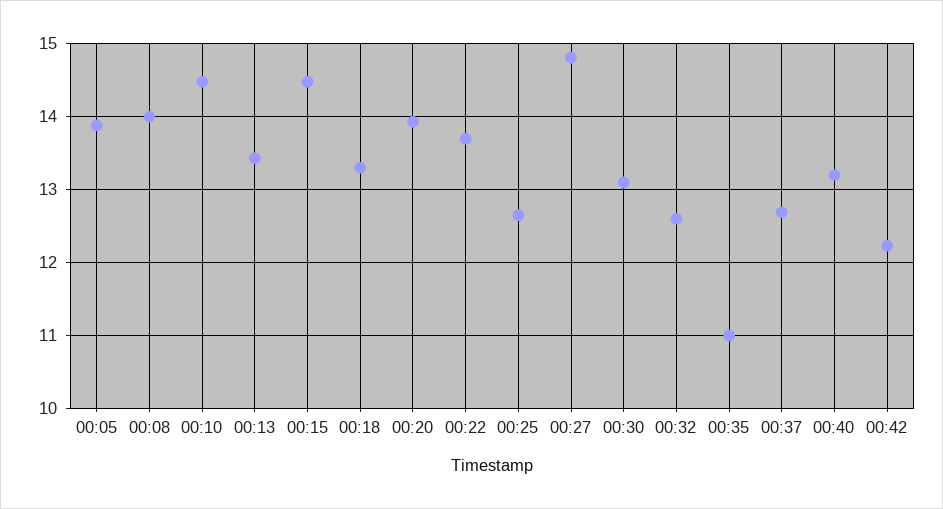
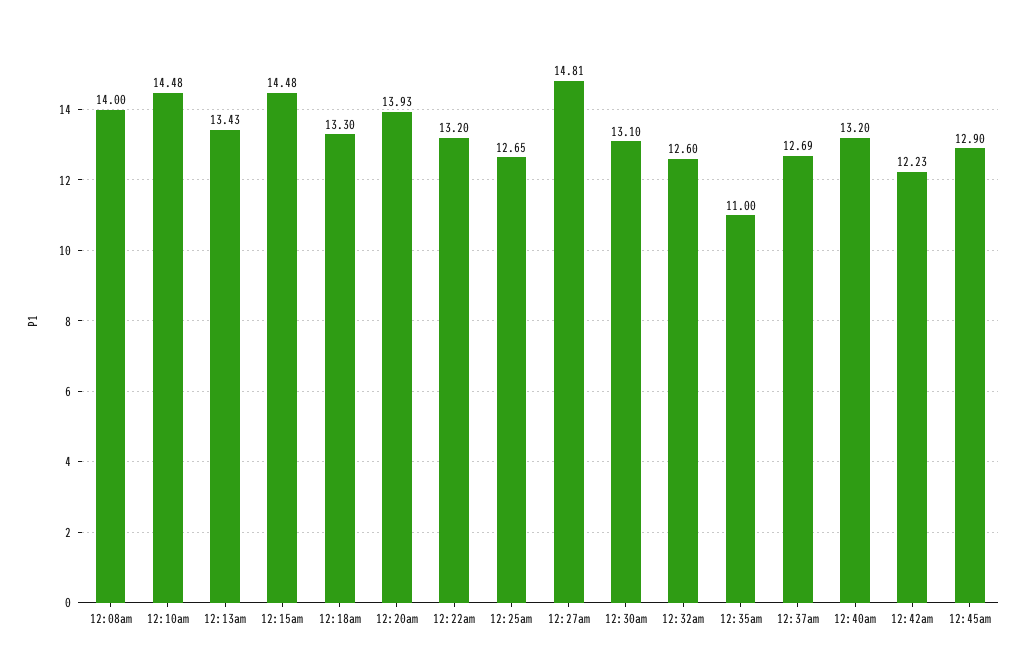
00:05: 13.9 -> none
00:22: 13.7 -> 13.2
12:45am: none -> 12.9

